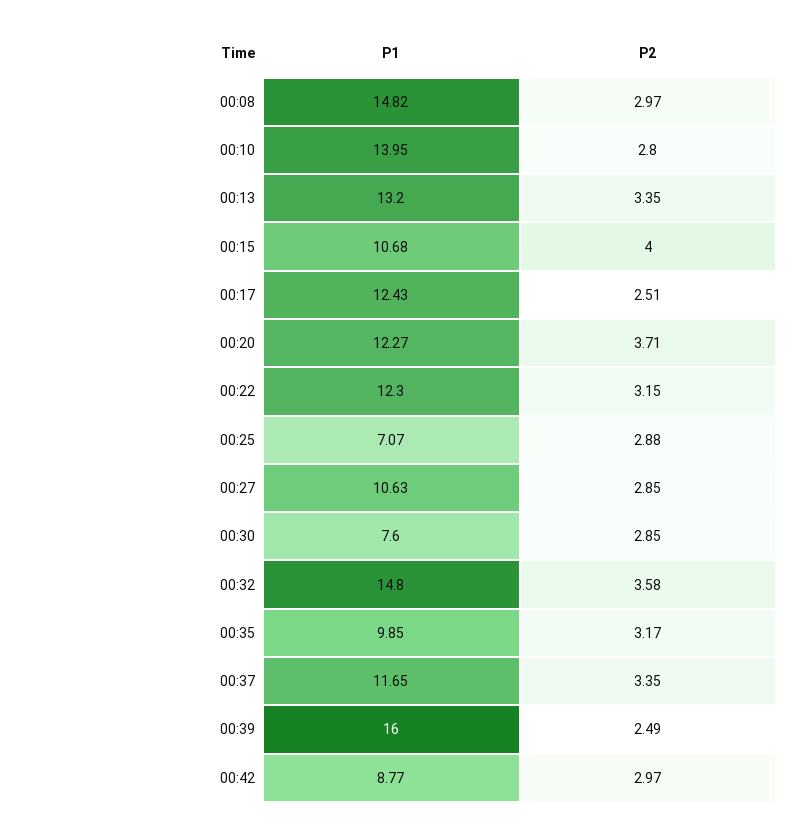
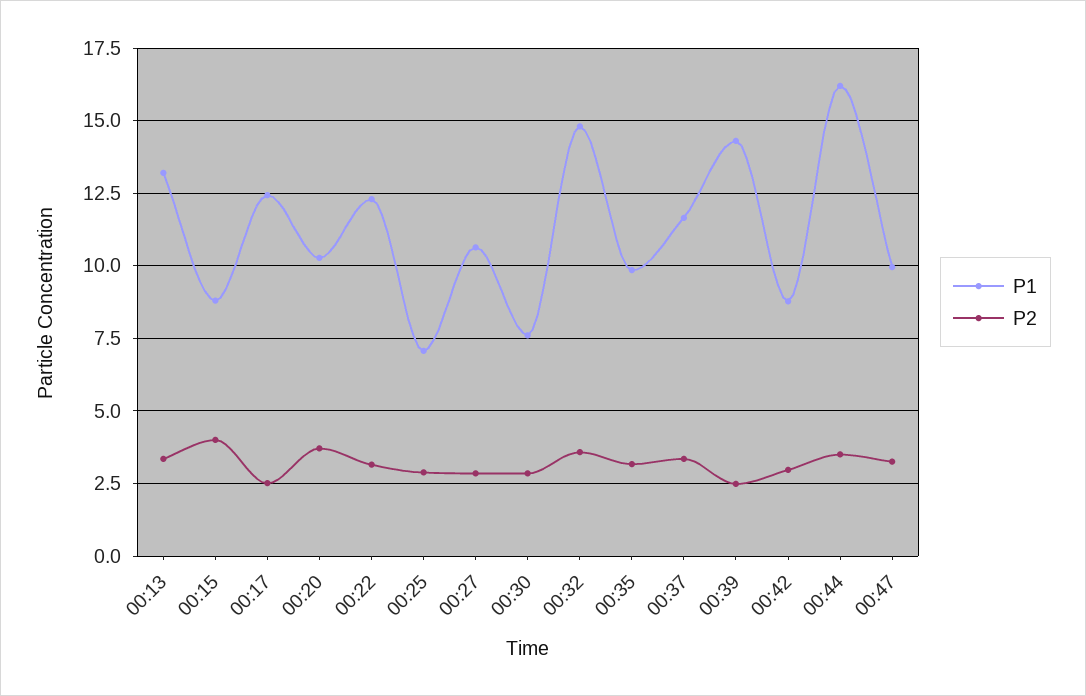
P1, 00:08: 14.82 -> none
P2, 00:08: 2.97 -> none
P1, 00:10: 13.95 -> none
P2, 00:10: 2.8 -> none
P1, 00:15: 10.68 -> 8.75
P1, 00:20: 12.27 -> 10.25
P1, 00:39: 16 -> 14.25
P1, 00:44: none -> 16.25
P2, 00:44: none -> 3.5
P1, 00:47: none -> 10
P2, 00:47: none -> 3.25

